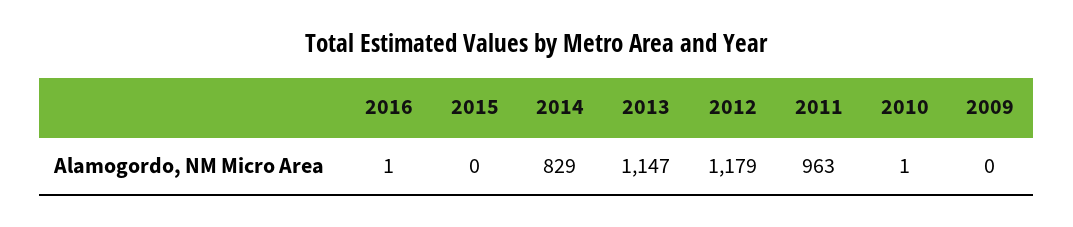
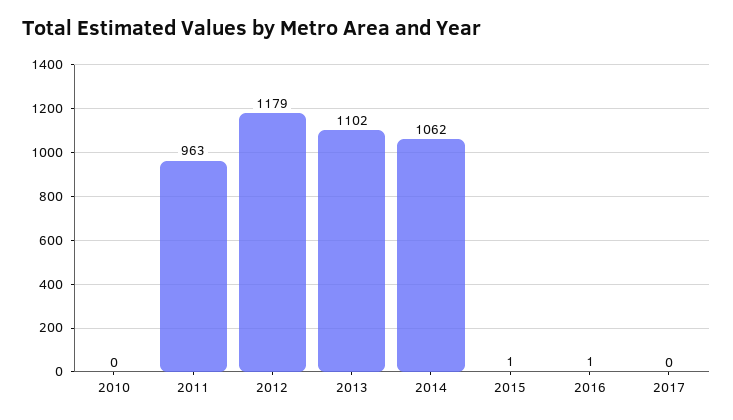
2015: 0 -> 1
2014: 829 -> 1062
2013: 1147 -> 1102
2010: 1 -> 0
2009: 0 -> none
2017: none -> 0

